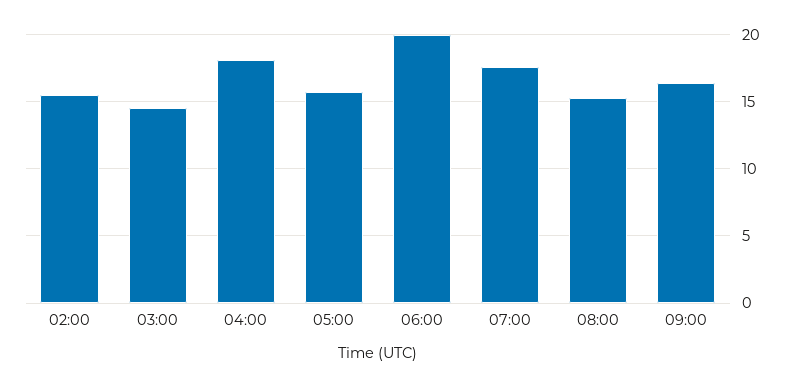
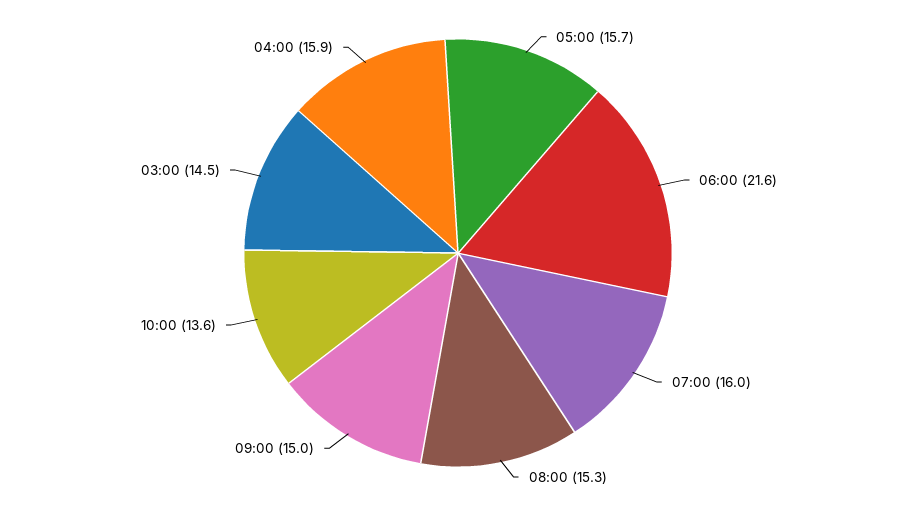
02:00: 15.5 -> none
04:00: 18 -> 15.9
06:00: 20 -> 21.6
07:00: 17.5 -> 16
09:00: 16.5 -> 15
10:00: none -> 13.6

